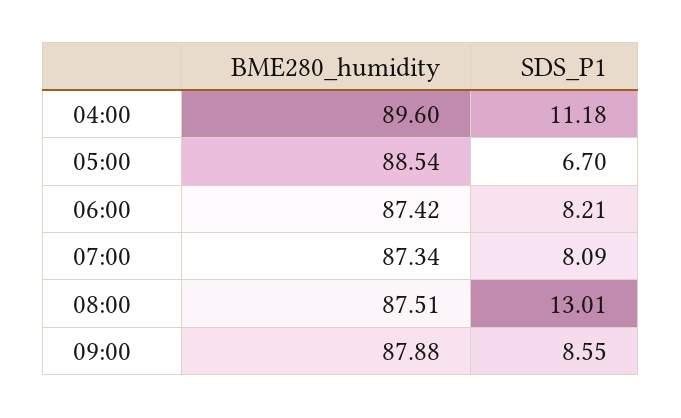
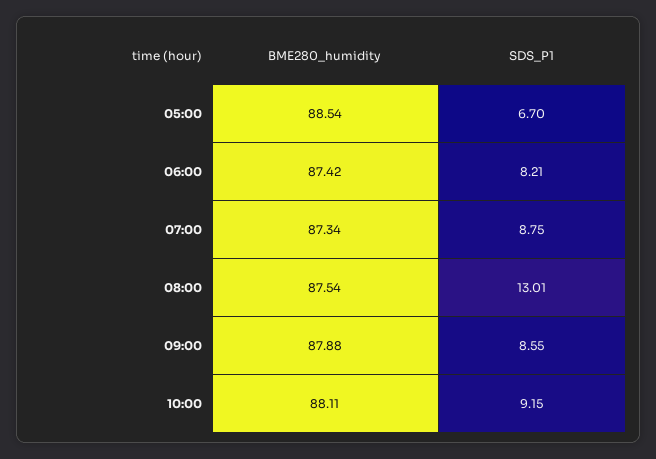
BME280_humidity, 04:00: 89.6 -> none
SDS_P1, 04:00: 11.18 -> none
SDS_P1, 07:00: 8.09 -> 8.75
BME280_humidity, 08:00: 87.51 -> 87.54
BME280_humidity, 10:00: none -> 88.11
SDS_P1, 10:00: none -> 9.15

